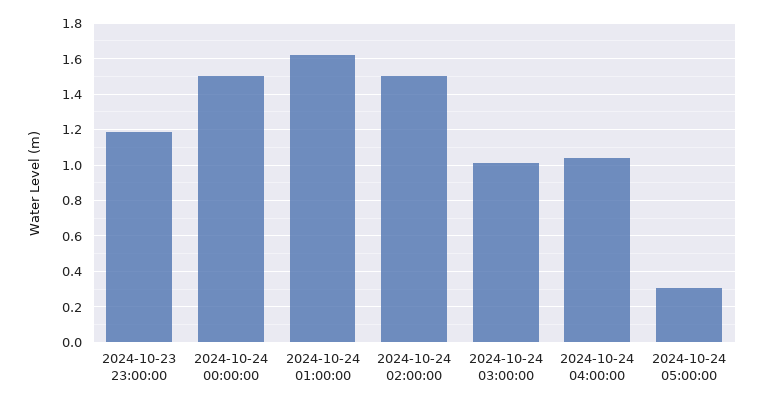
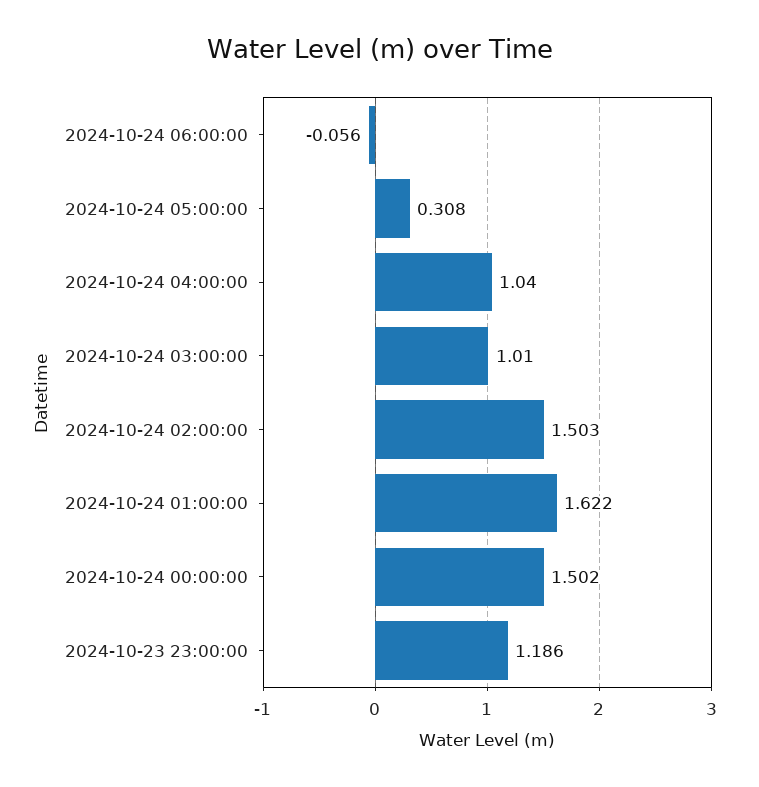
2024-10-24 06:00:00: none -> -0.056

